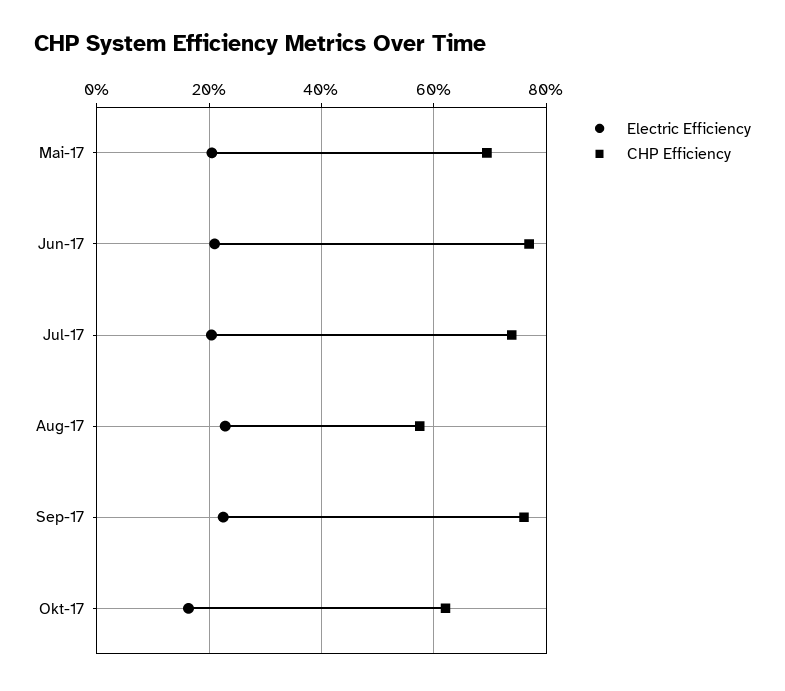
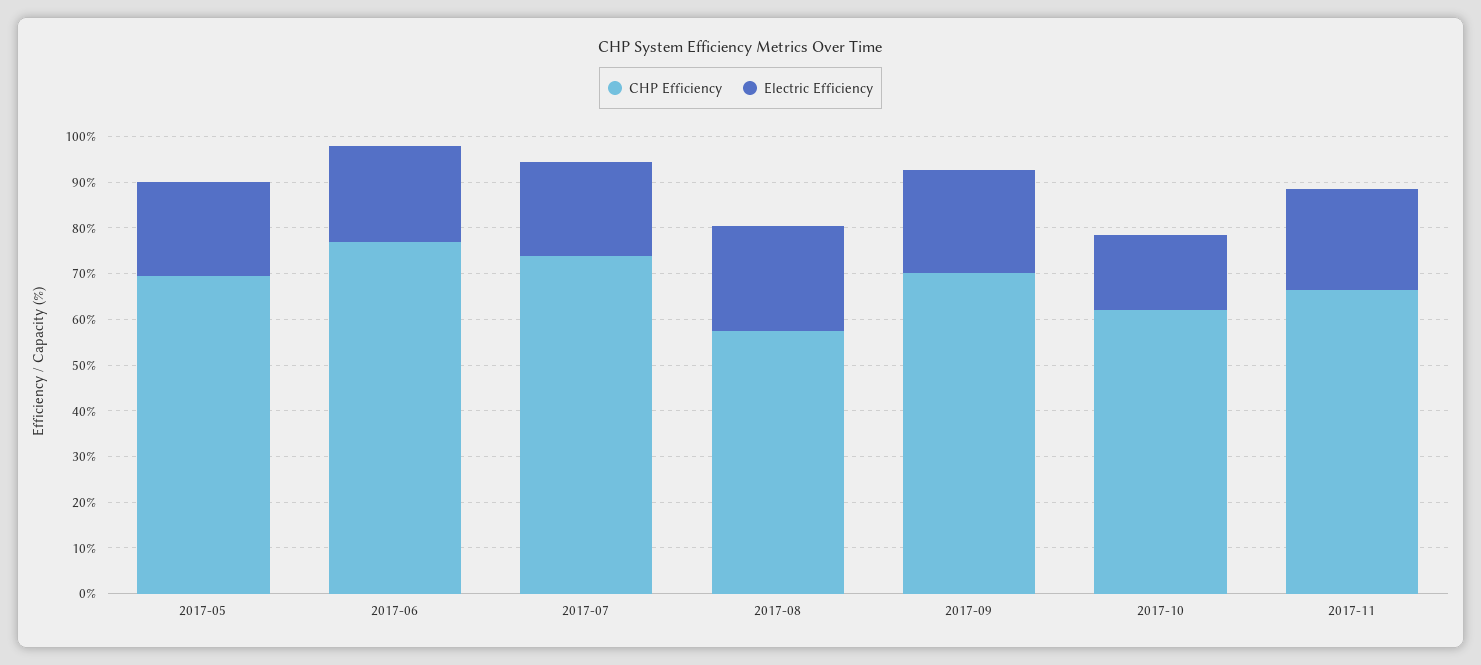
CHP Efficiency, Sep-17: 76 -> 70
CHP Efficiency, 2017-11: none -> 66
Electric Efficiency, 2017-11: none -> 22

